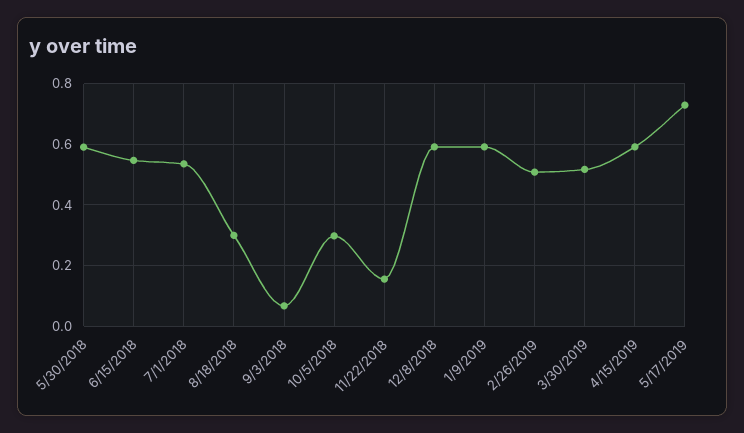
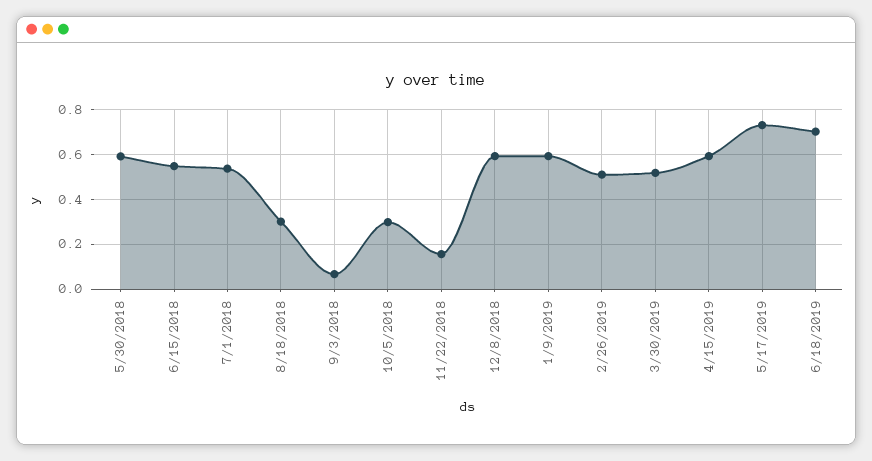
6/18/2019: none -> 0.7

